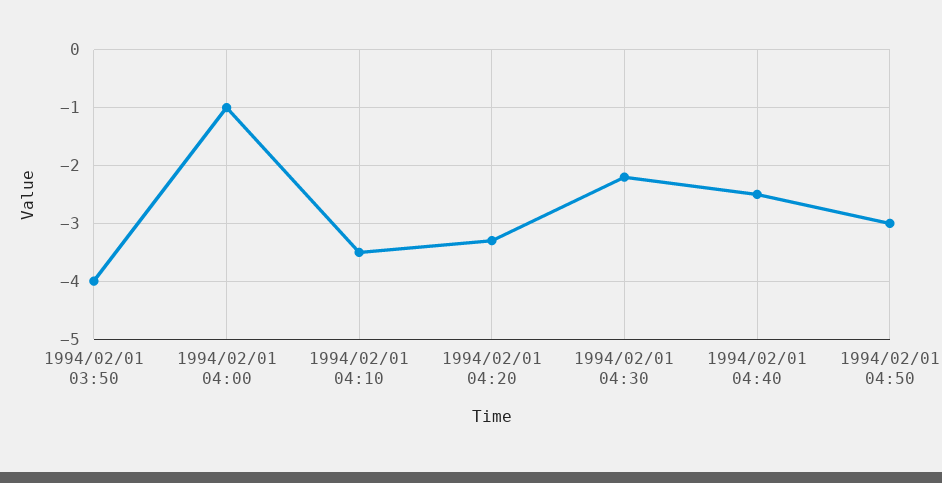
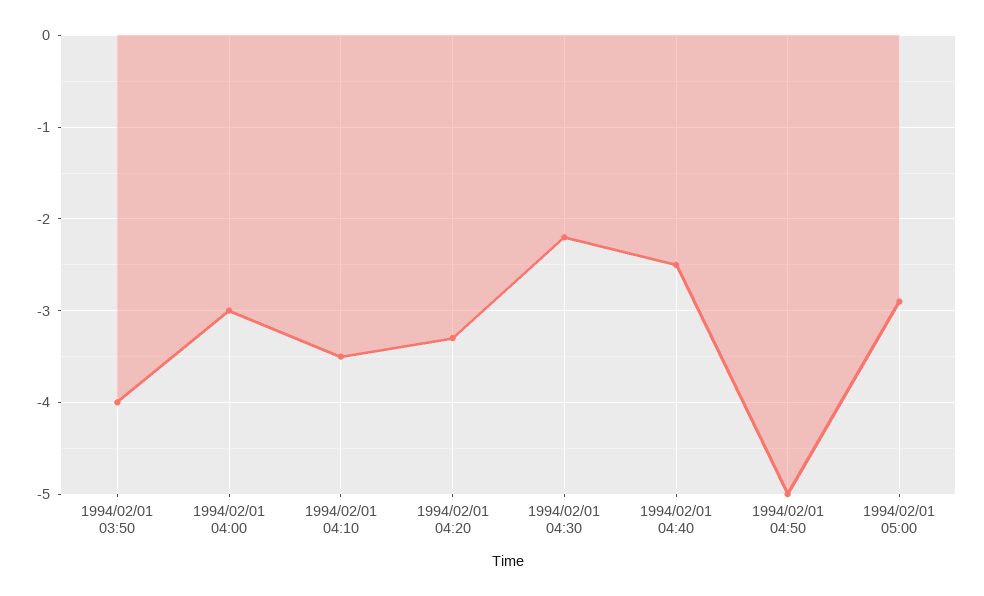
1994/02/01 04:00: -1 -> -3
1994/02/01 04:50: -3 -> -5
1994/02/01 05:00: none -> -2.9

